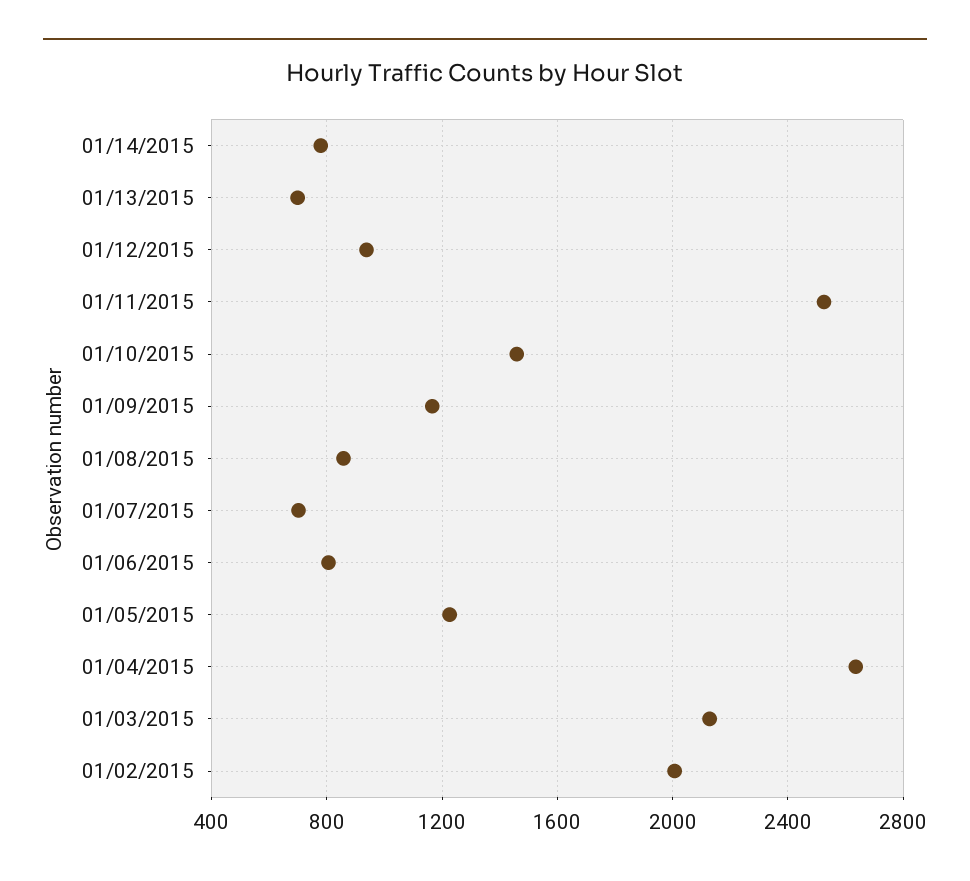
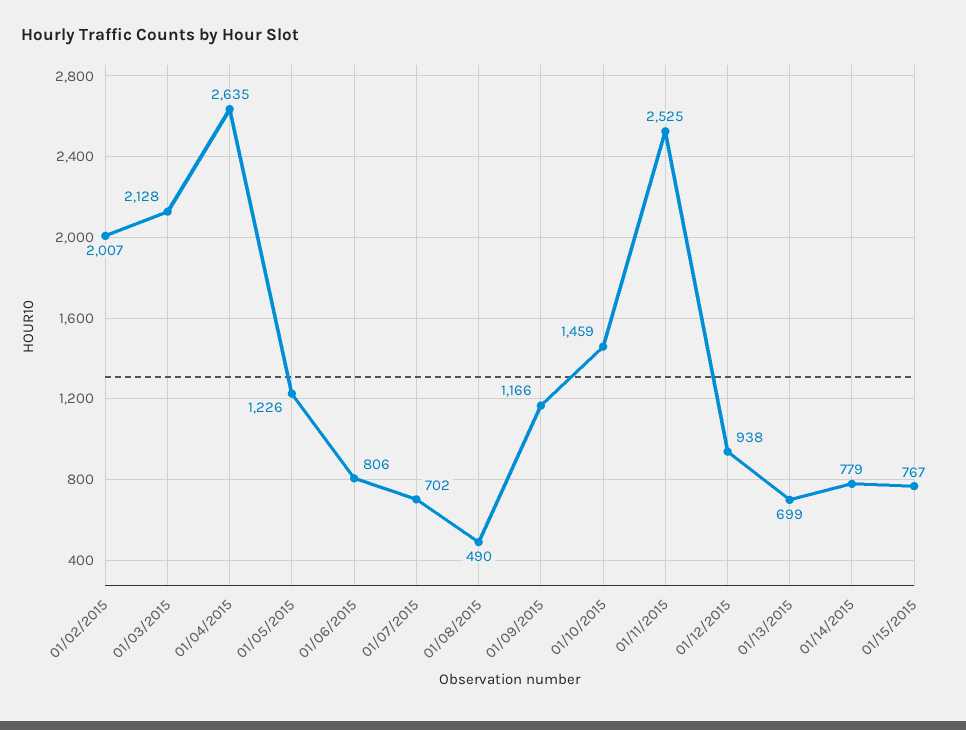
01/08/2015: 850 -> 490
01/15/2015: none -> 767

